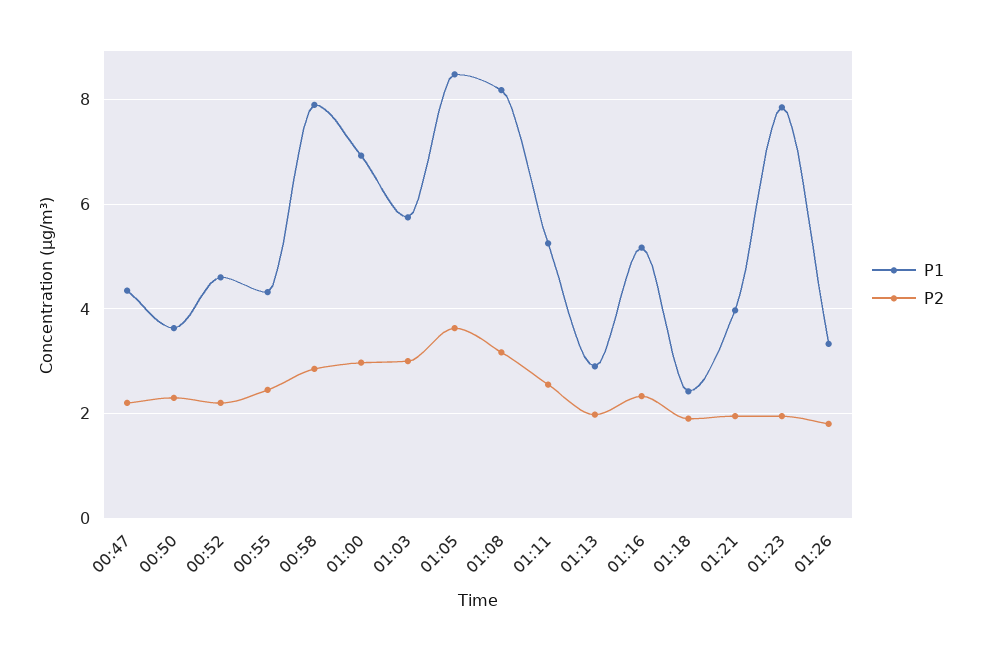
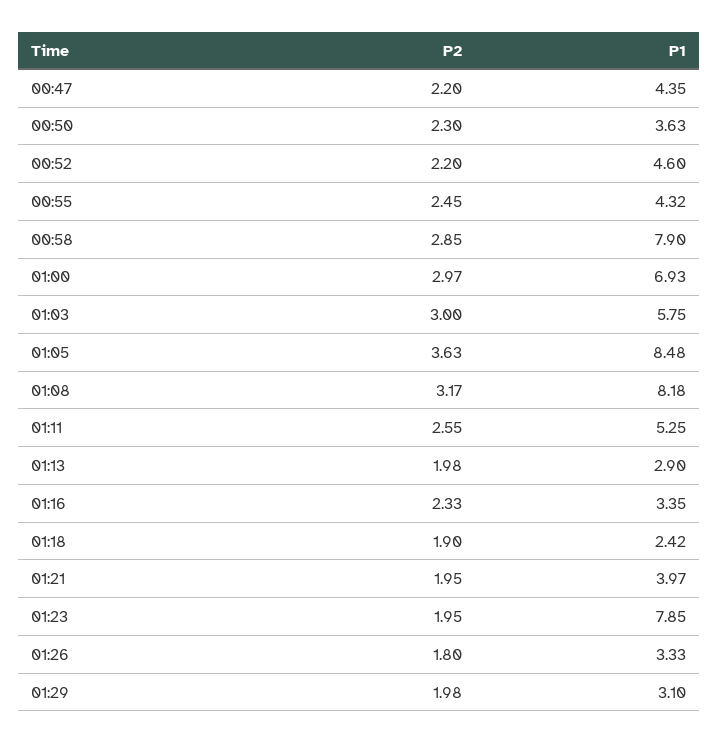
P1, 01:16: 5.2 -> 3.35
P2, 01:29: none -> 1.98
P1, 01:29: none -> 3.1

